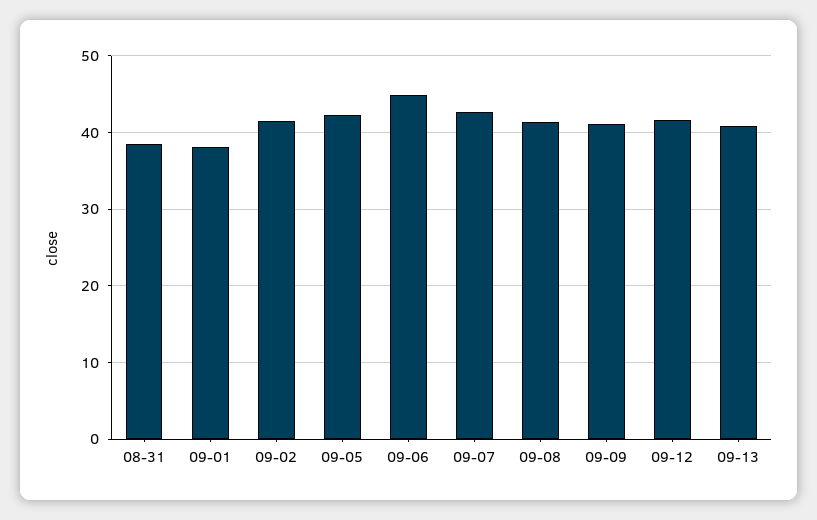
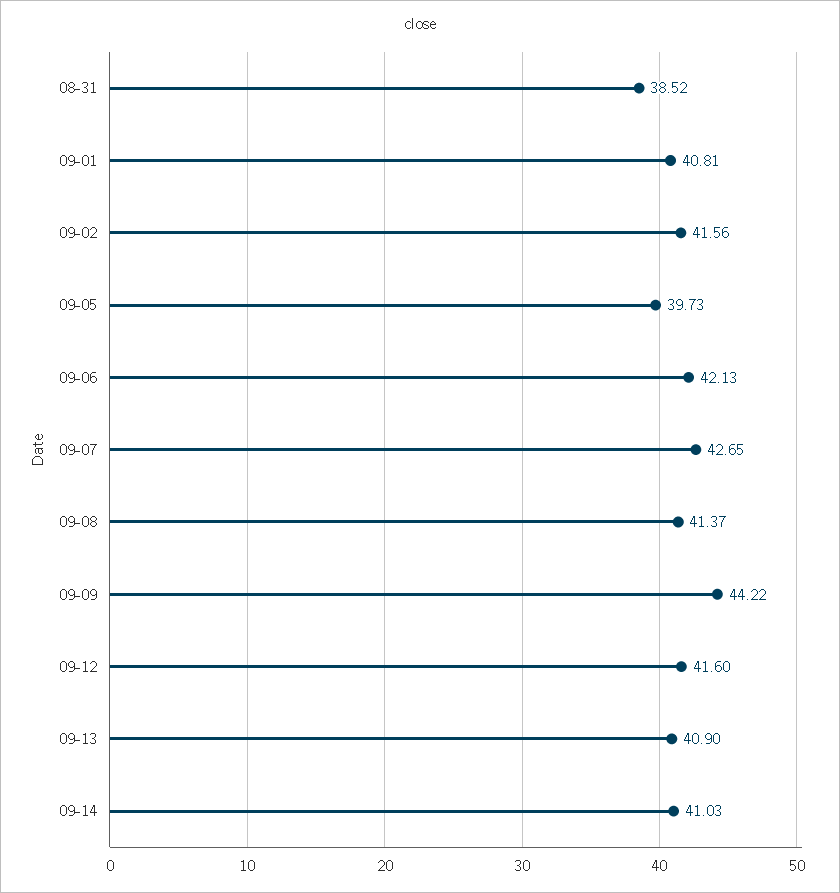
09-01: 38 -> 40.81
09-05: 42 -> 39.73
09-06: 45 -> 42.13
09-09: 41 -> 44.22
09-14: none -> 41.03

